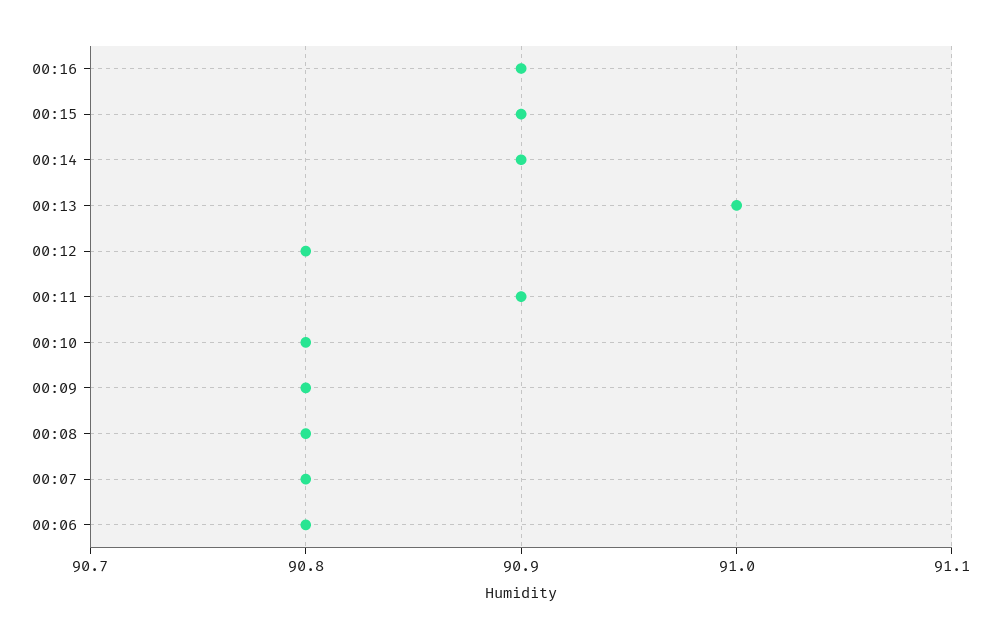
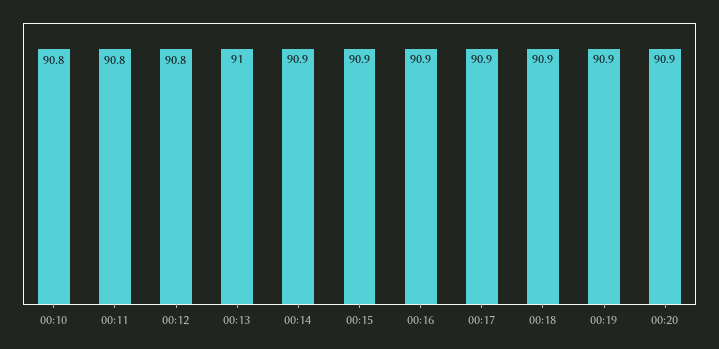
00:11: 90.9 -> 90.8
00:09: 90.8 -> none
00:08: 90.8 -> none
00:07: 90.8 -> none
00:06: 90.8 -> none
00:17: none -> 90.9
00:18: none -> 90.9
00:19: none -> 90.9
00:20: none -> 90.9

